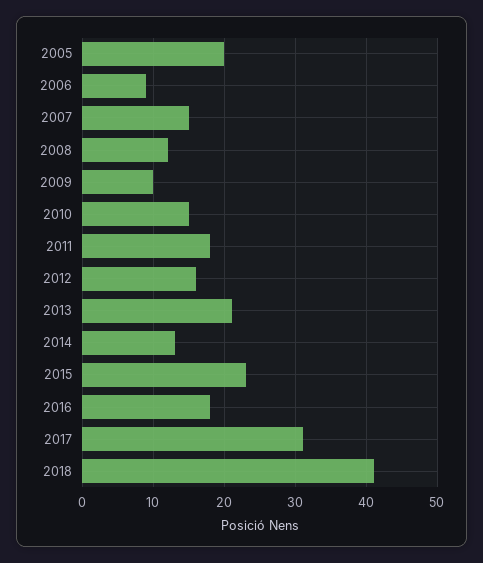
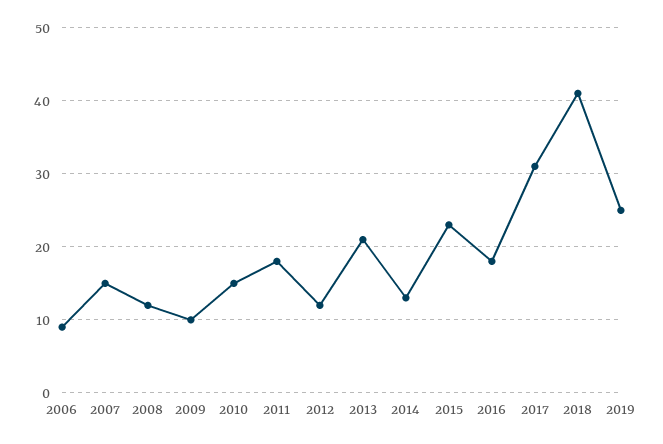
2005: 20 -> none
2012: 16 -> 12
2019: none -> 25

